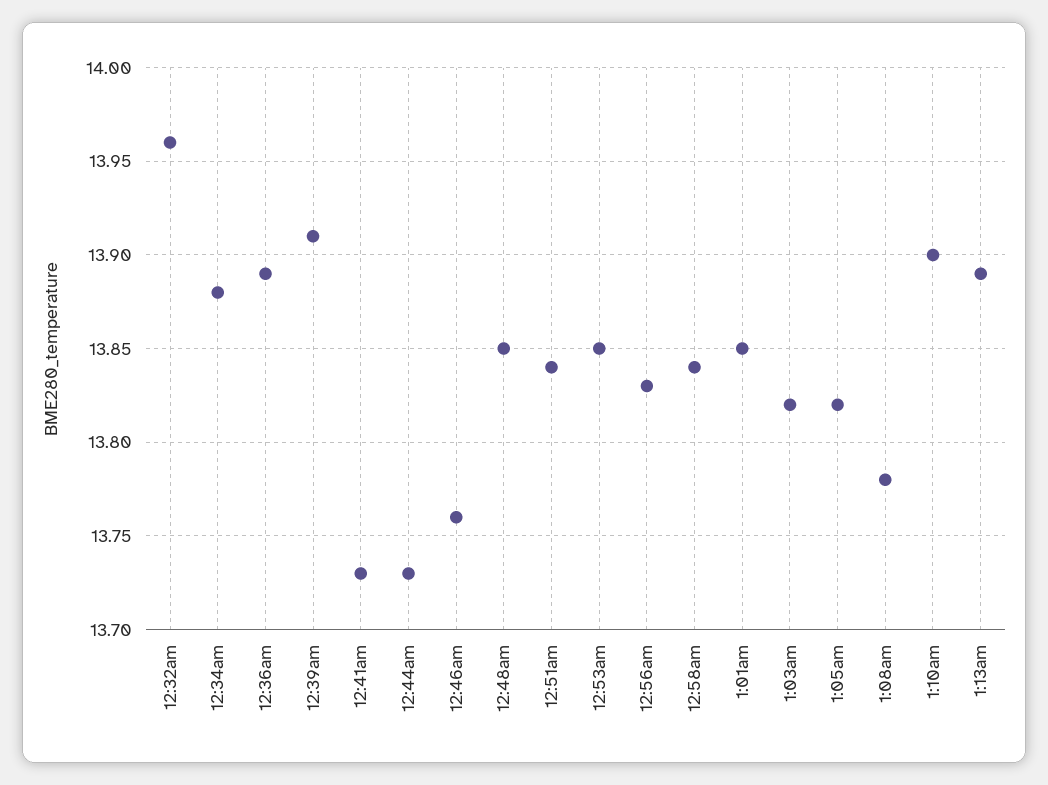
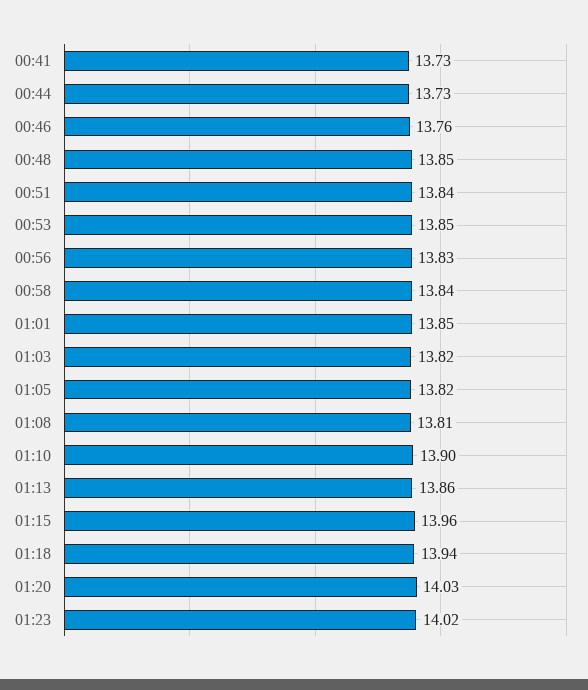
12:32am: 13.96 -> none
12:34am: 13.88 -> none
12:36am: 13.89 -> none
12:39am: 13.91 -> none
1:08am: 13.78 -> 13.81
1:13am: 13.89 -> 13.86
01:15: none -> 13.96
01:18: none -> 13.94
01:20: none -> 14.03
01:23: none -> 14.02

